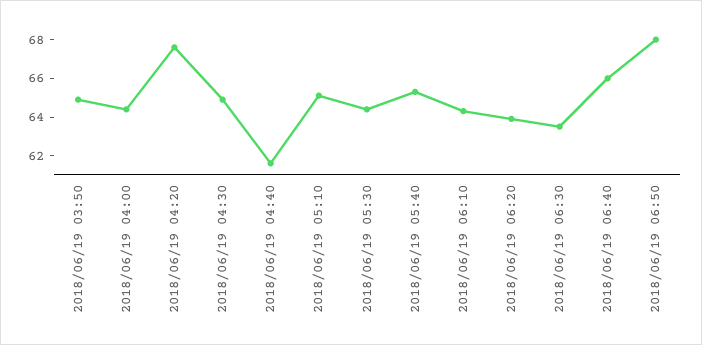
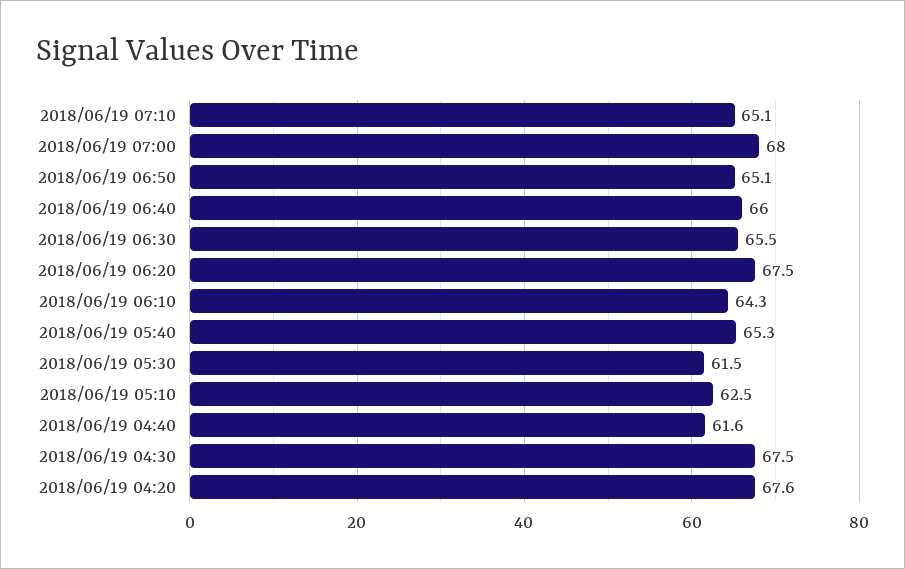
2018/06/19 03:50: 65 -> none
2018/06/19 04:00: 64.5 -> none
2018/06/19 04:30: 65 -> 67.5
2018/06/19 05:10: 65 -> 62.5
2018/06/19 05:30: 64.5 -> 61.5
2018/06/19 06:20: 64 -> 67.5
2018/06/19 06:30: 63.5 -> 65.5
2018/06/19 06:50: 68 -> 65.1
2018/06/19 07:10: none -> 65.1
2018/06/19 07:00: none -> 68

